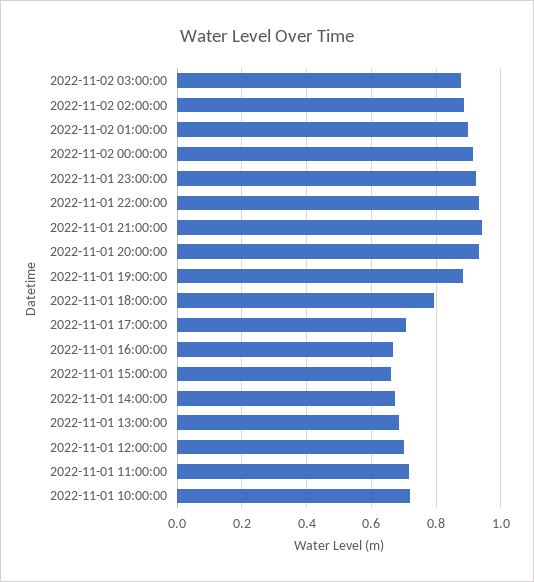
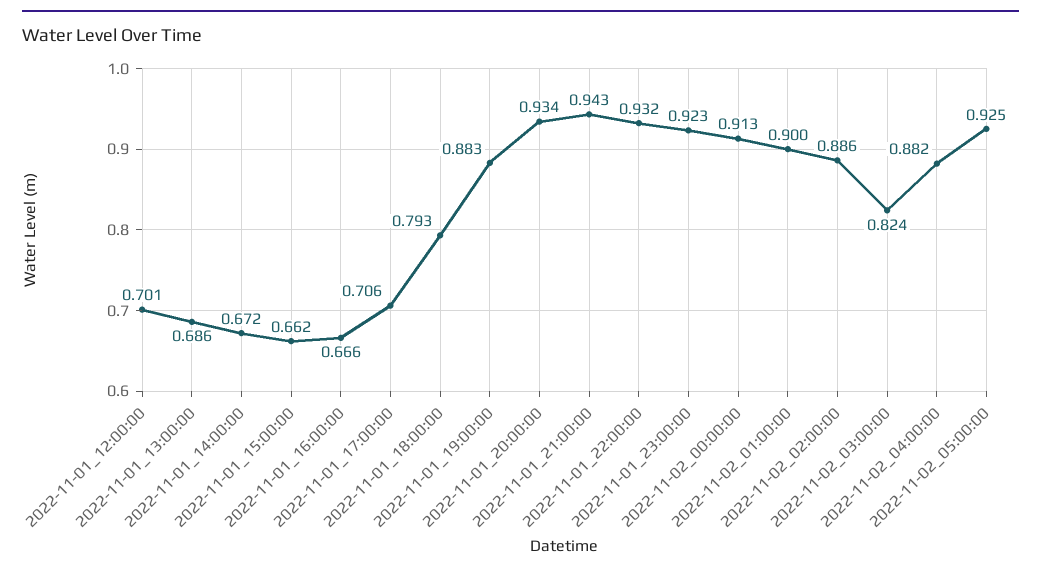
2022-11-02 03:00:00: 0.88 -> 0.824
2022-11-01 11:00:00: 0.72 -> none
2022-11-01 10:00:00: 0.72 -> none
2022-11-02_04:00:00: none -> 0.882
2022-11-02_05:00:00: none -> 0.925

